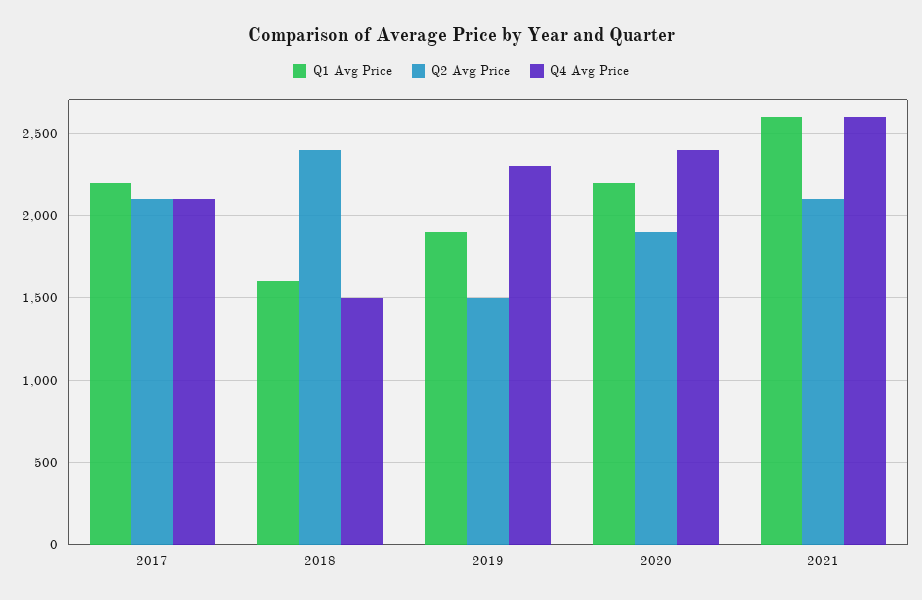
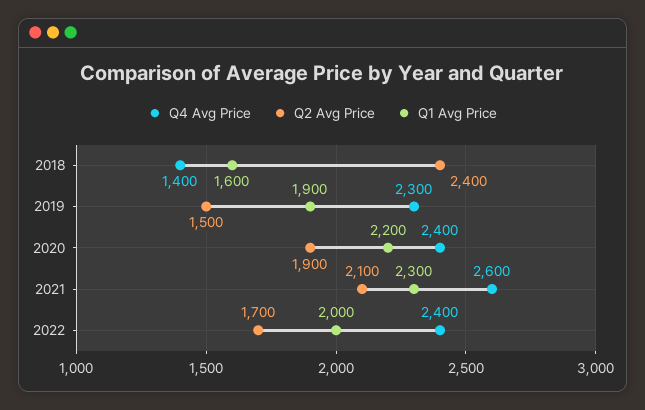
Q1 Avg Price, 2017: 2200 -> none
Q2 Avg Price, 2017: 2100 -> none
Q4 Avg Price, 2017: 2100 -> none
Q4 Avg Price, 2018: 1500 -> 1400
Q1 Avg Price, 2021: 2600 -> 2300
Q4 Avg Price, 2022: none -> 2400
Q2 Avg Price, 2022: none -> 1700
Q1 Avg Price, 2022: none -> 2000

